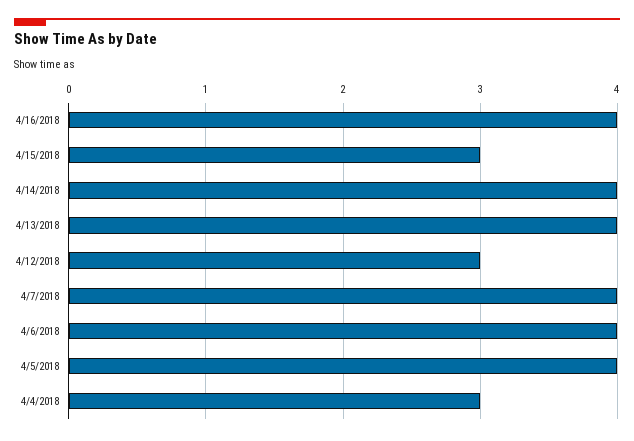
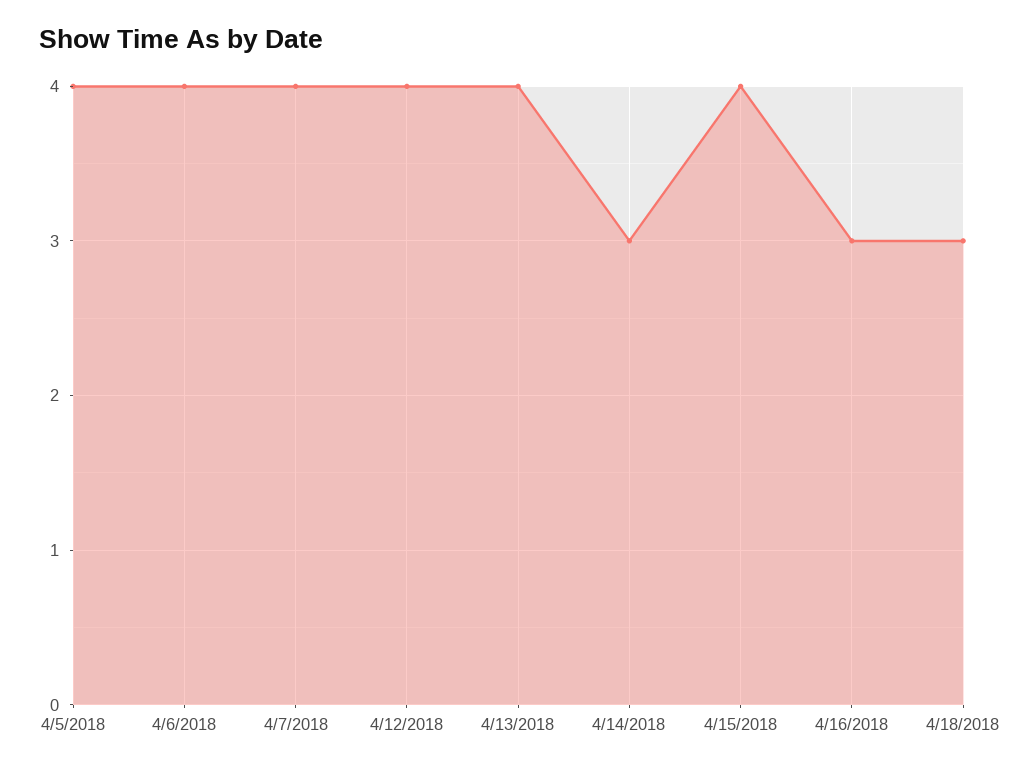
4/16/2018: 4 -> 3
4/15/2018: 3 -> 4
4/14/2018: 4 -> 3
4/12/2018: 3 -> 4
4/4/2018: 3 -> none
4/18/2018: none -> 3

